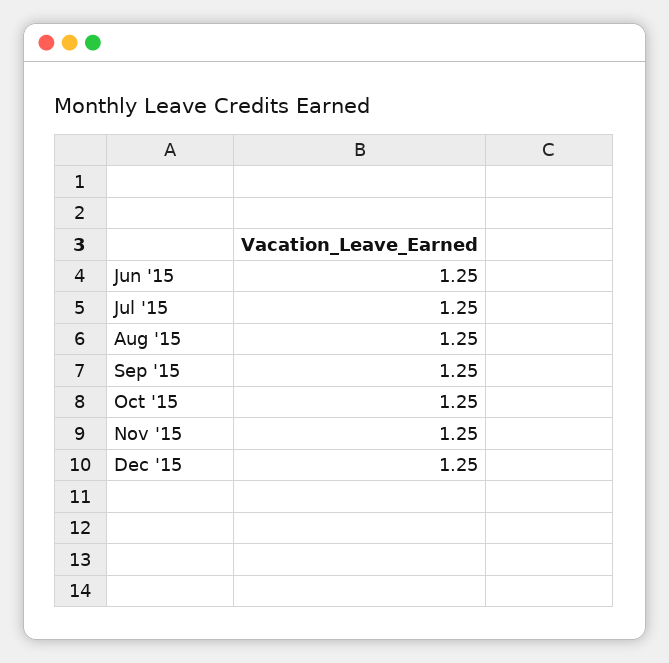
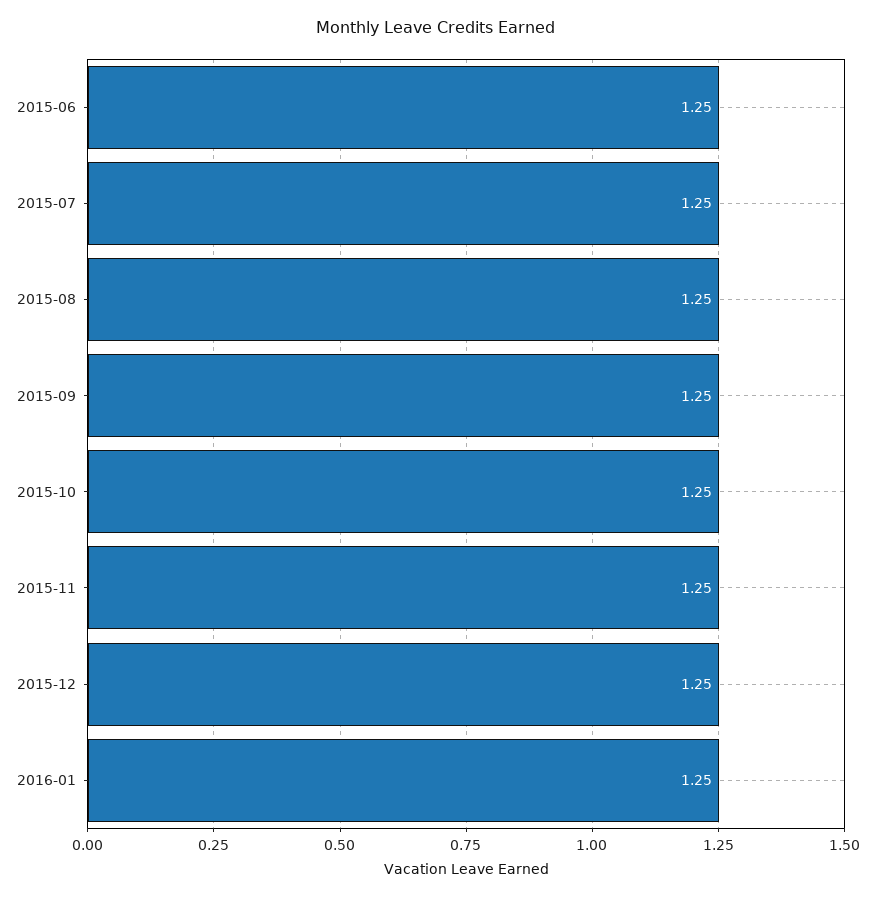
2016-01: none -> 1.25

